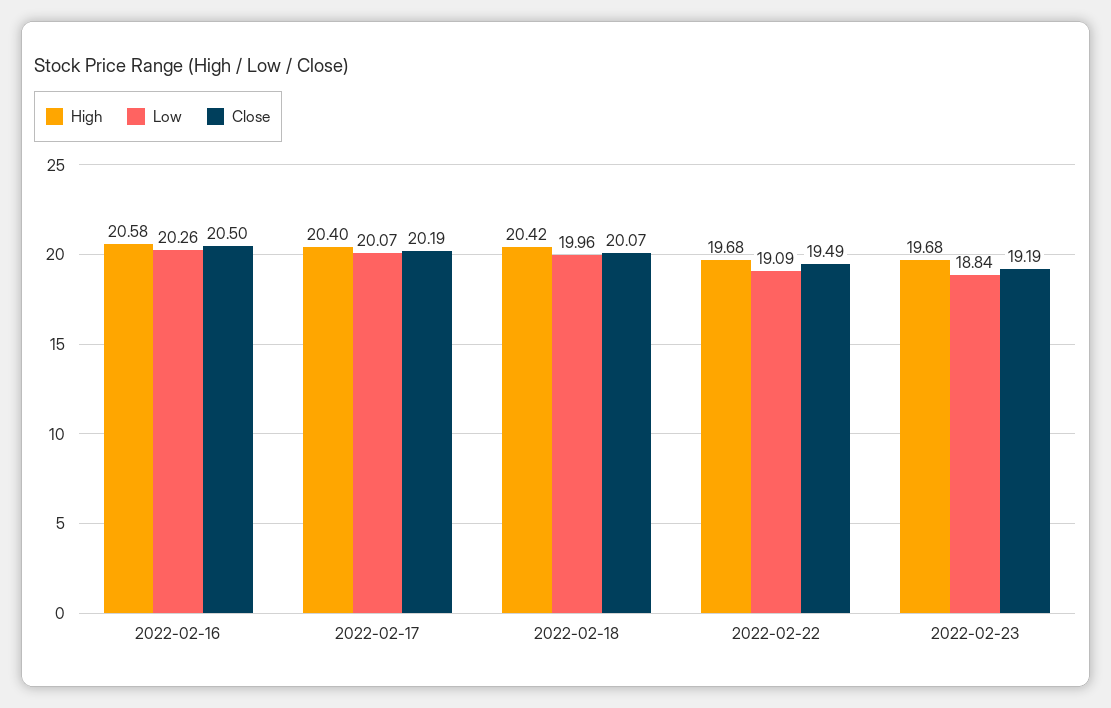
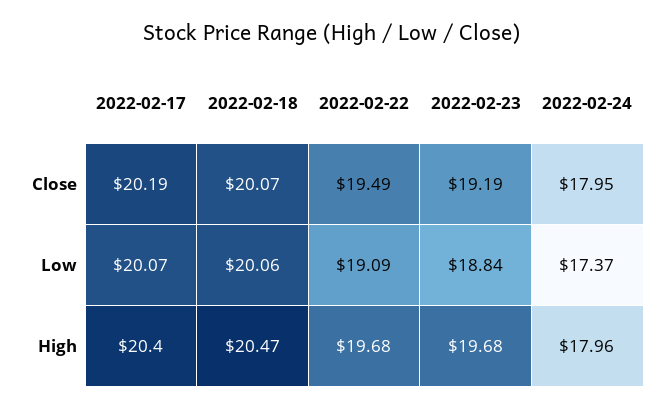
High, 2022-02-16: 20.58 -> none
Low, 2022-02-16: 20.26 -> none
Close, 2022-02-16: 20.5 -> none
High, 2022-02-18: 20.42 -> 20.47
Low, 2022-02-18: 19.96 -> 20.06
Close, 2022-02-24: none -> 17.95
Low, 2022-02-24: none -> 17.37
High, 2022-02-24: none -> 17.96

